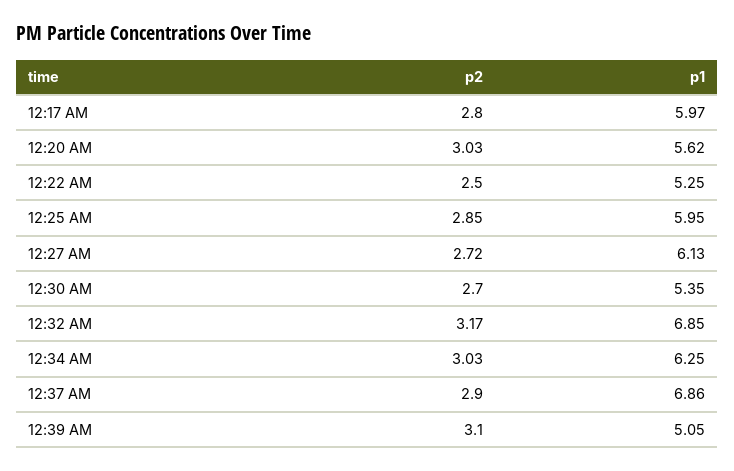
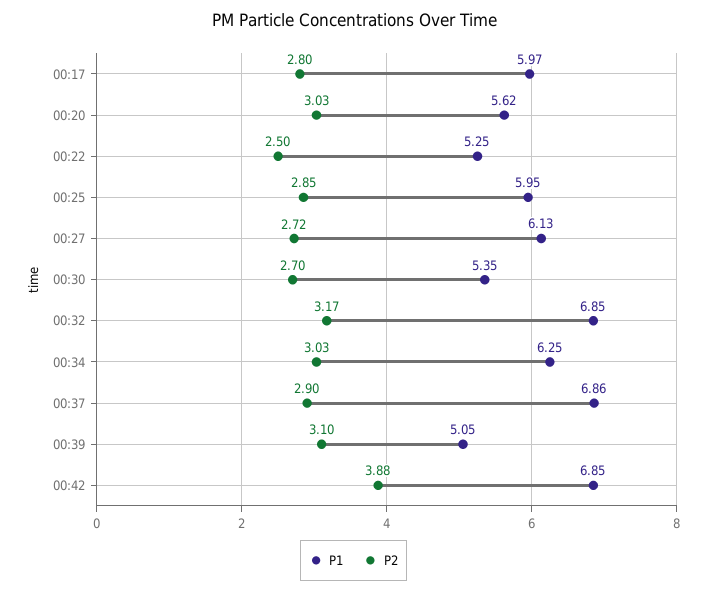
p1, 00:42: none -> 6.85
p2, 00:42: none -> 3.88

